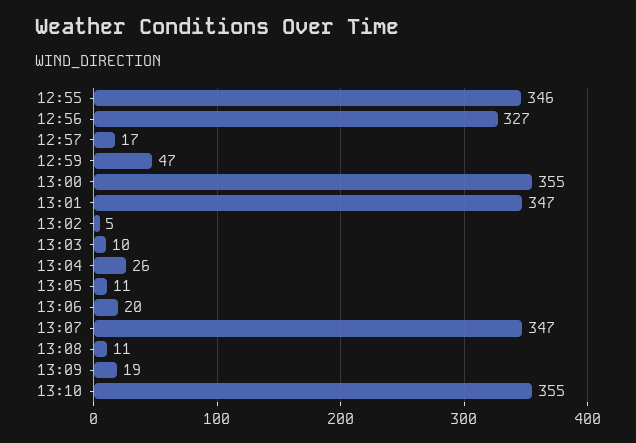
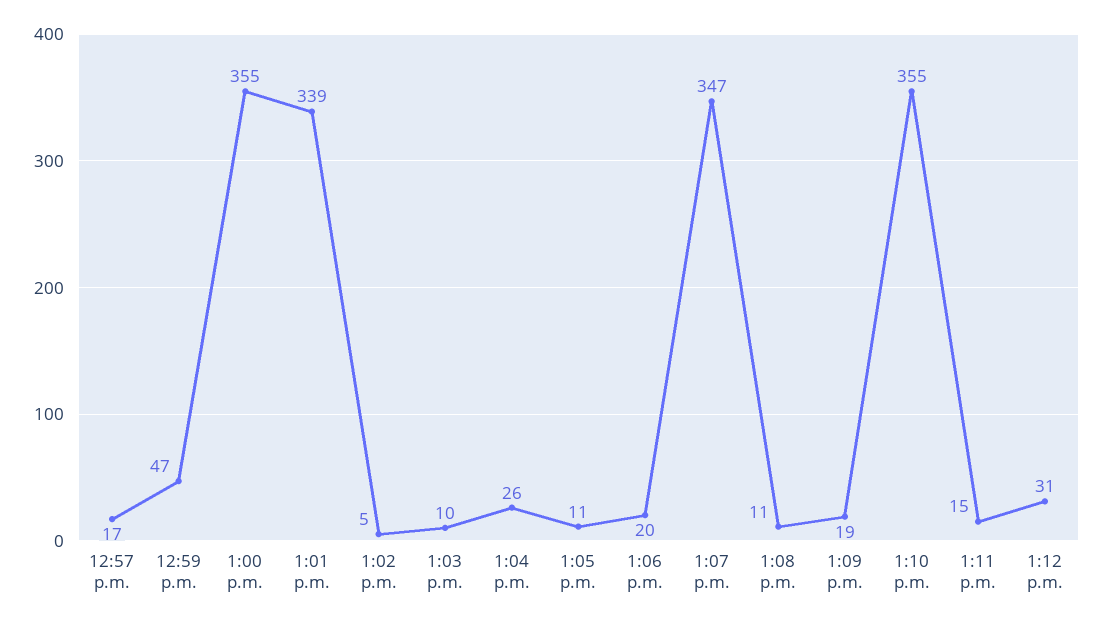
12:55: 346 -> none
12:56: 327 -> none
13:01: 347 -> 339
1:11 p.m.: none -> 15
1:12 p.m.: none -> 31

